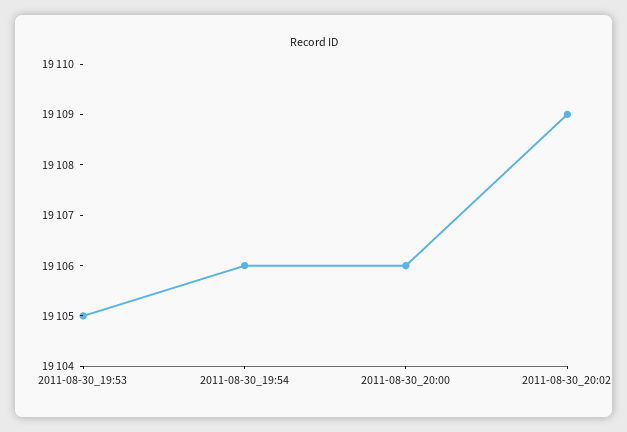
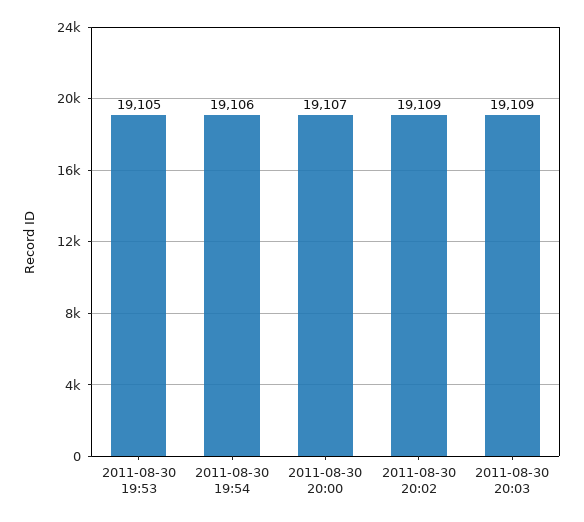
2011-08-30_20:00: 19106 -> 19107
2011-08-30 20:03: none -> 19109

